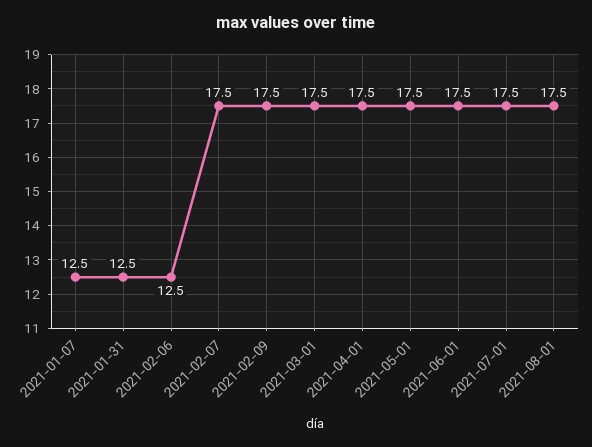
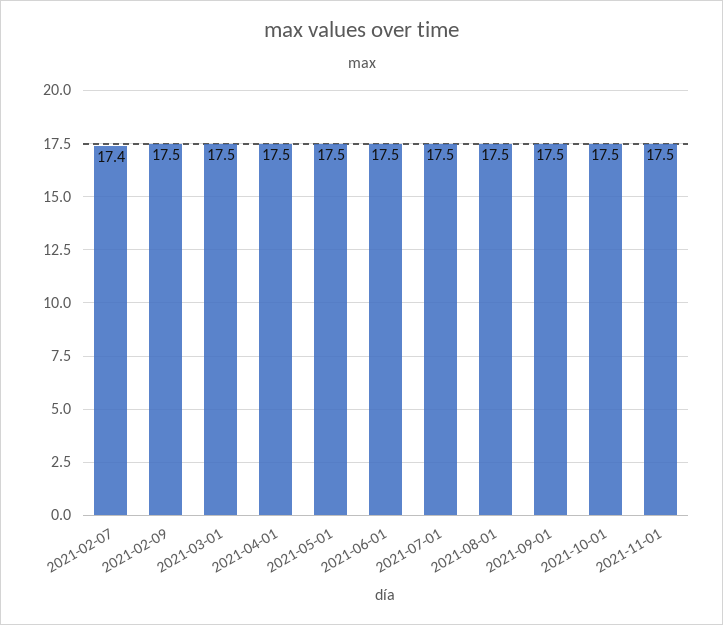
2021-01-07: 12.5 -> none
2021-01-31: 12.5 -> none
2021-02-06: 12.5 -> none
2021-02-07: 17.5 -> 17.4
2021-09-01: none -> 17.5
2021-10-01: none -> 17.5
2021-11-01: none -> 17.5

